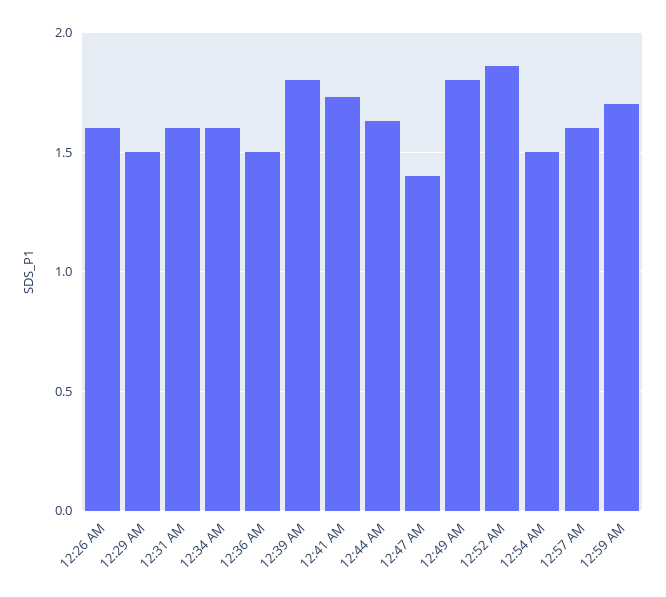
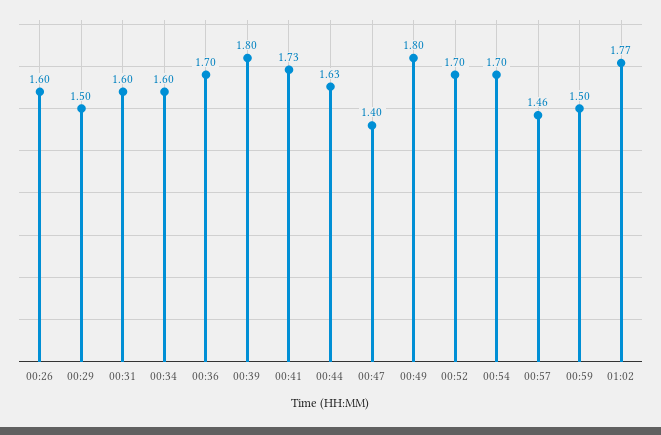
12:36 AM: 1.5 -> 1.7
12:52 AM: 1.85 -> 1.7
12:54 AM: 1.5 -> 1.7
12:57 AM: 1.6 -> 1.46
12:59 AM: 1.7 -> 1.5
01:02: none -> 1.77

